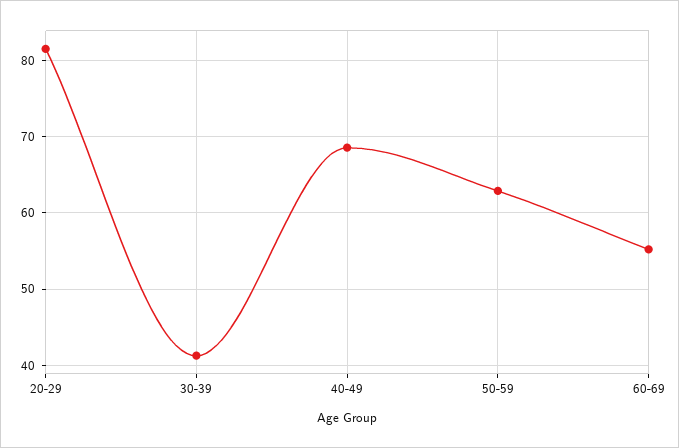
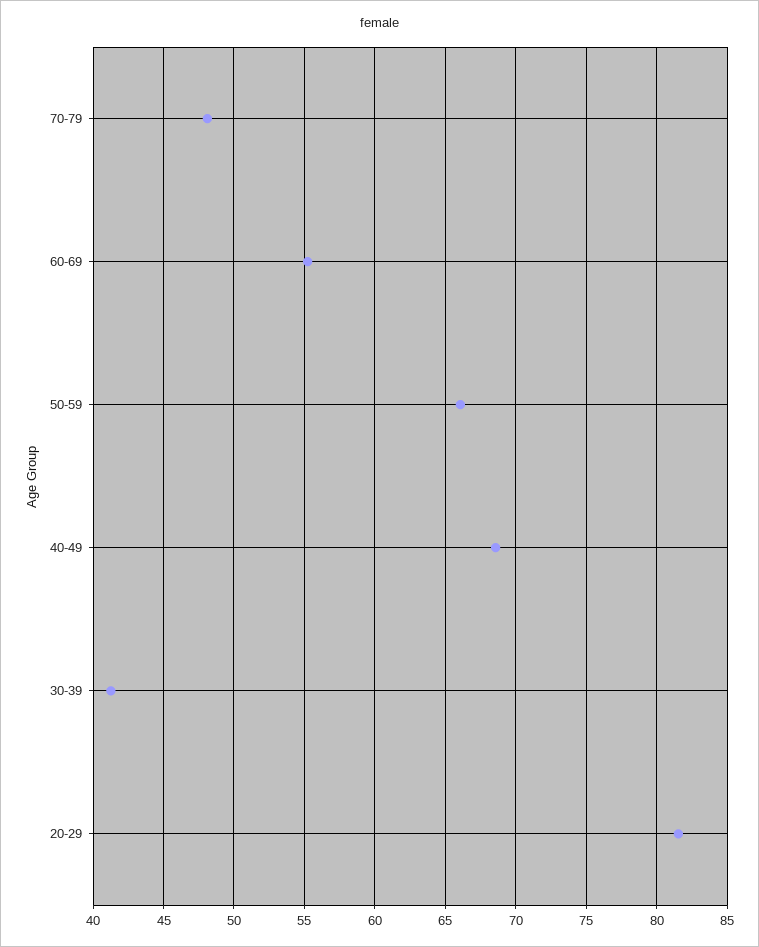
50-59: 63 -> 66
70-79: none -> 48

